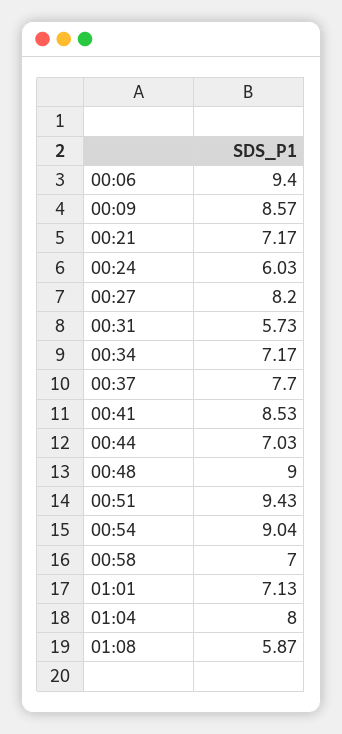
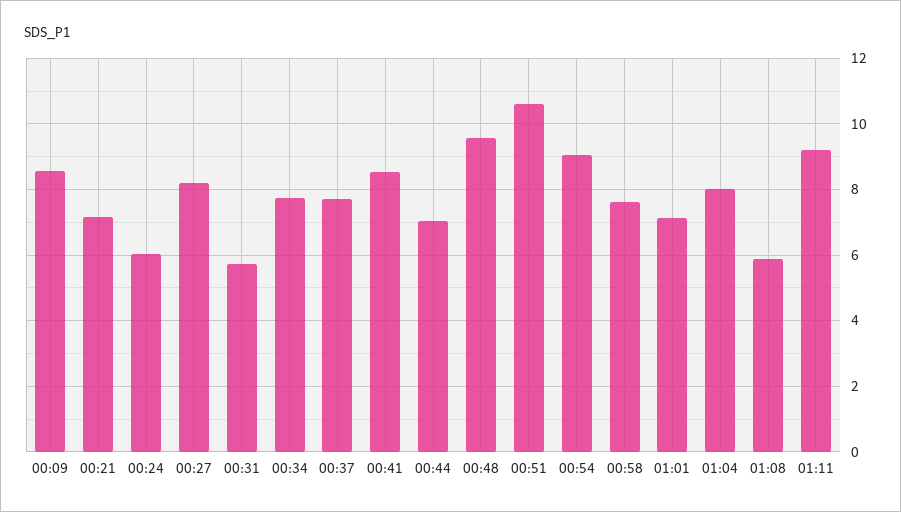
00:06: 9.4 -> none
00:34: 7.17 -> 7.8
00:48: 9 -> 9.6
00:51: 9.43 -> 10.6
00:58: 7 -> 7.6
01:11: none -> 9.2

